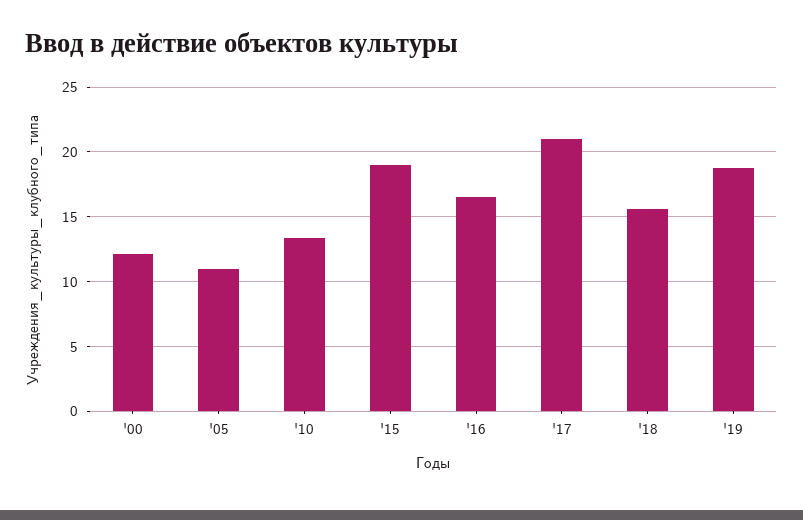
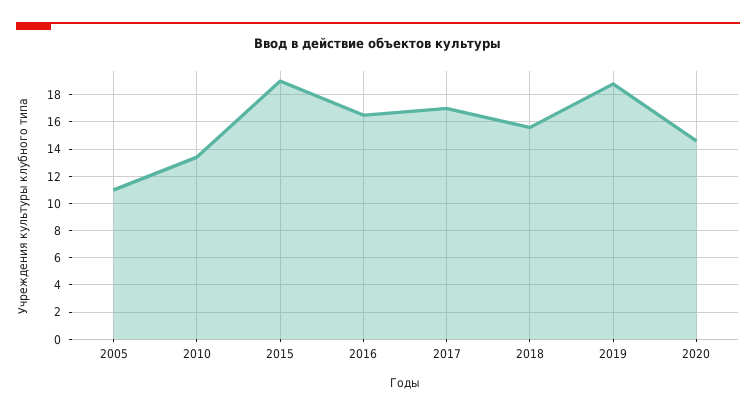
'00: 12 -> none
'17: 21 -> 17
2020: none -> 14.5

